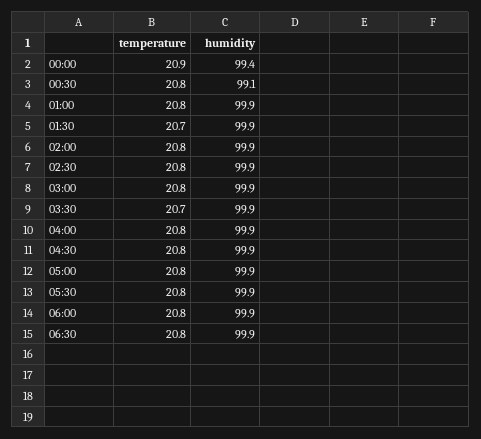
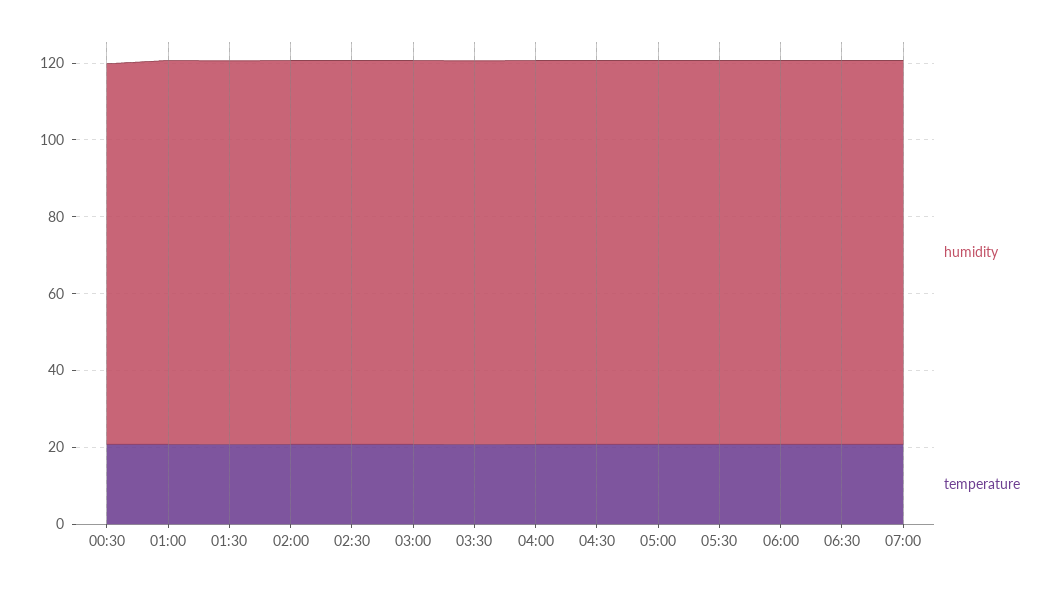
temperature, 00:00: 20.9 -> none
humidity, 00:00: 99.4 -> none
humidity, 07:00: none -> 100
temperature, 07:00: none -> 20

